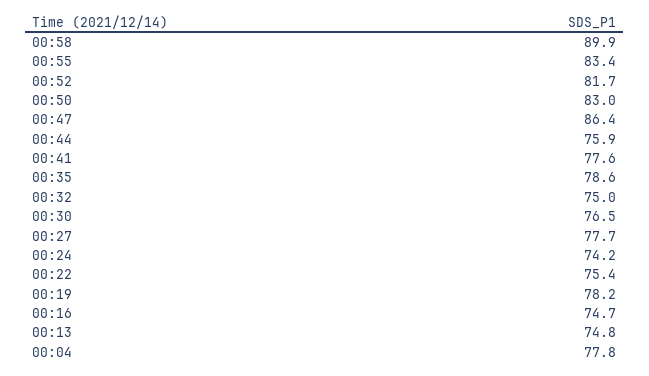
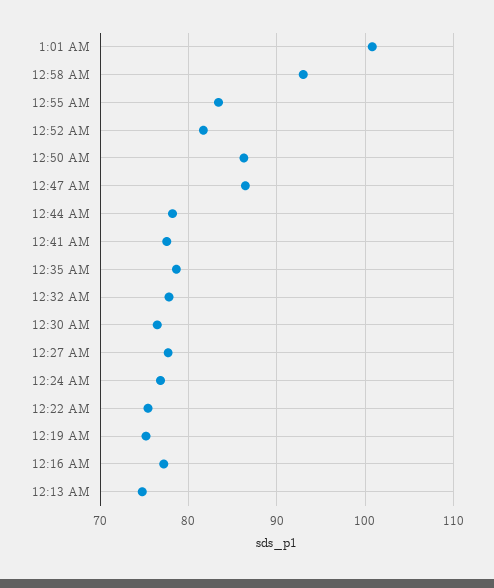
00:58: 89.9 -> 93
00:50: 83 -> 86
00:44: 75.9 -> 78
00:32: 75 -> 78
00:24: 74.2 -> 77
00:19: 78.2 -> 75
00:16: 74.7 -> 77
00:04: 77.8 -> none
1:01 AM: none -> 101

